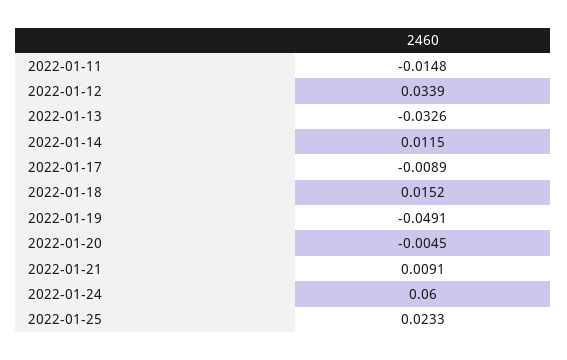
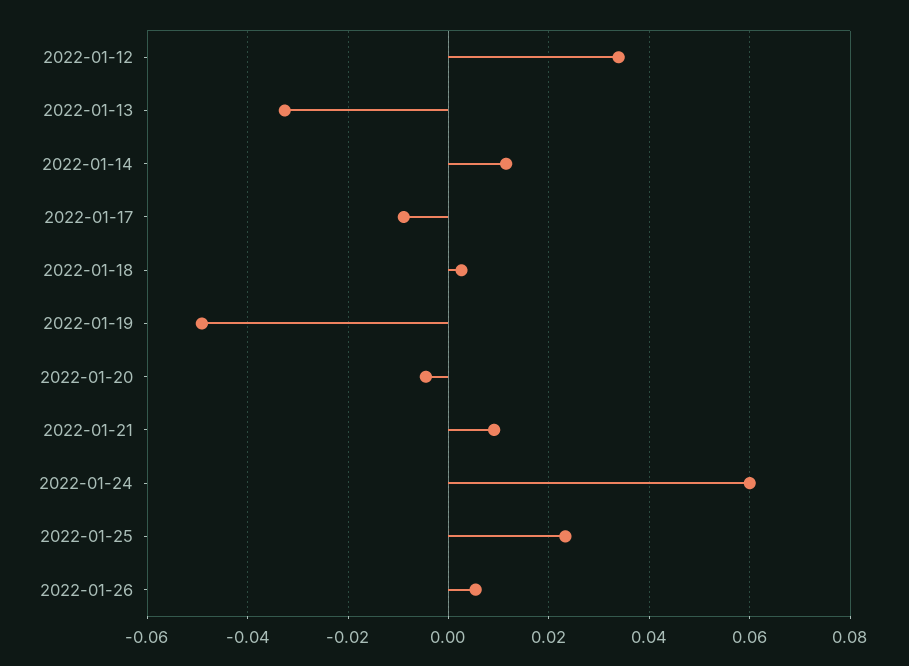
2022-01-11: -0.0148 -> none
2022-01-18: 0.0152 -> 0.002
2022-01-26: none -> 0.006

